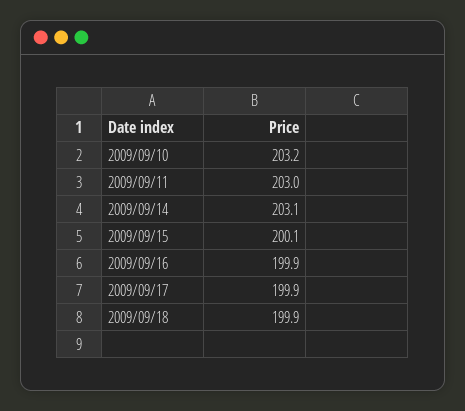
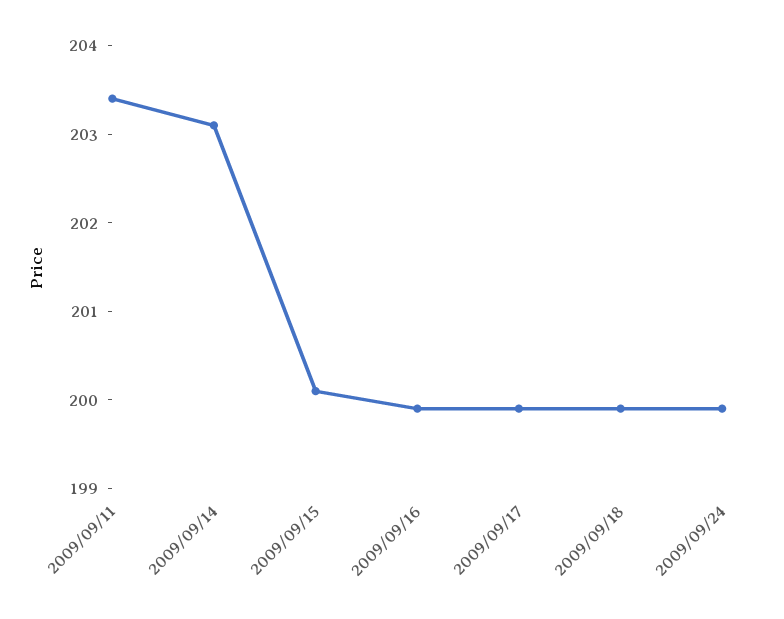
2009/09/10: 203.2 -> none
2009/09/11: 203 -> 203.4
2009/09/24: none -> 199.9

